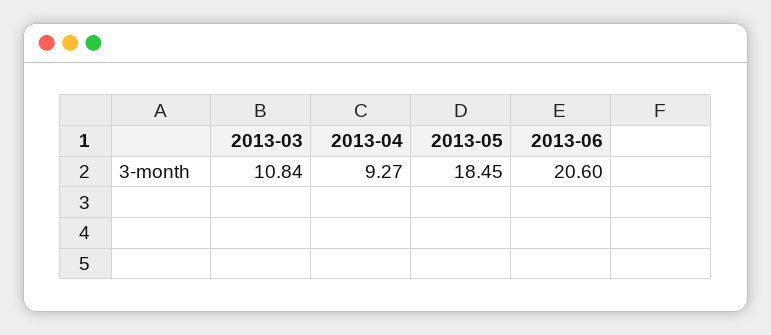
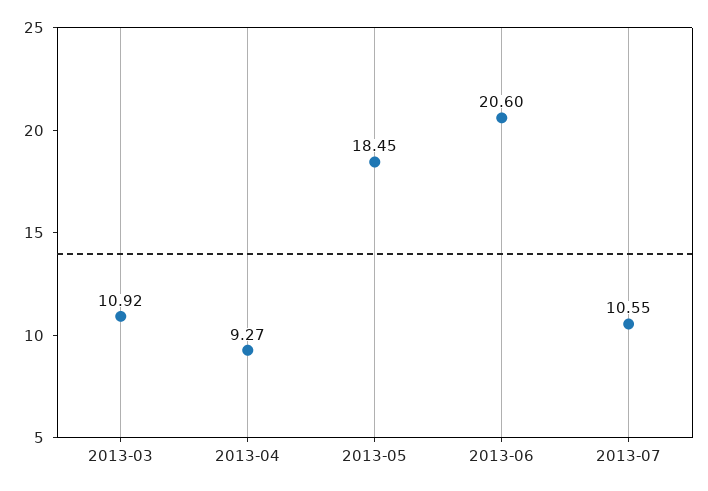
2013-03: 10.84 -> 10.92
2013-07: none -> 10.55

